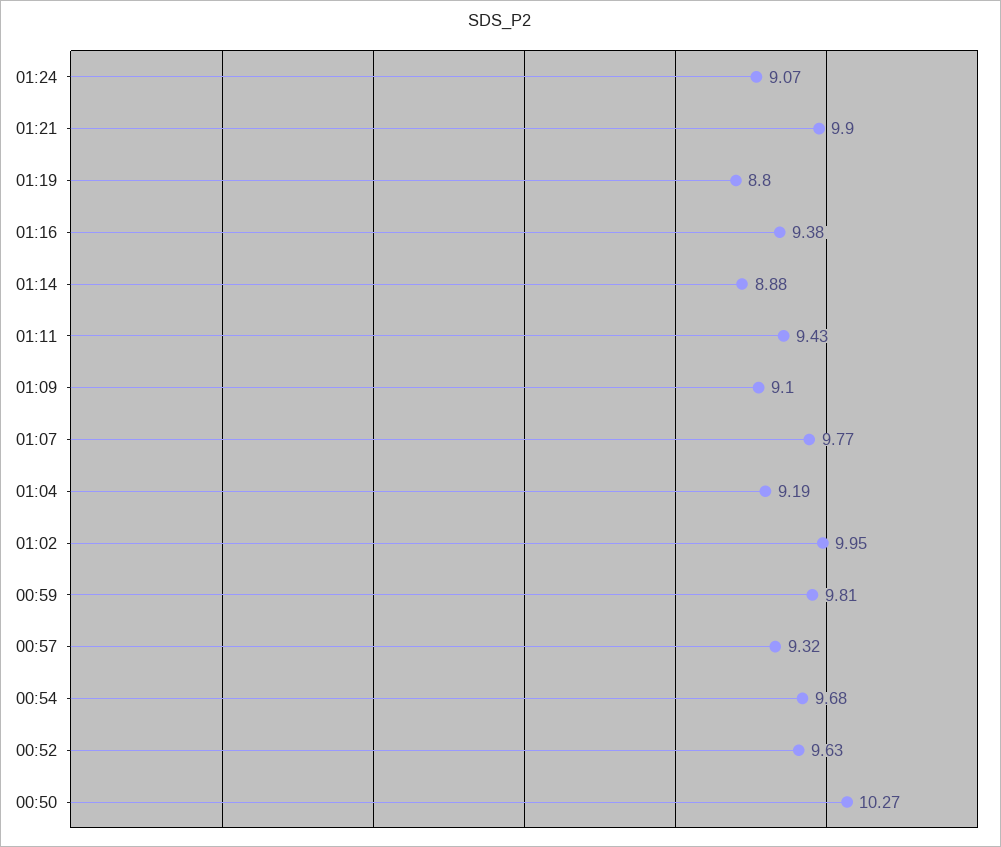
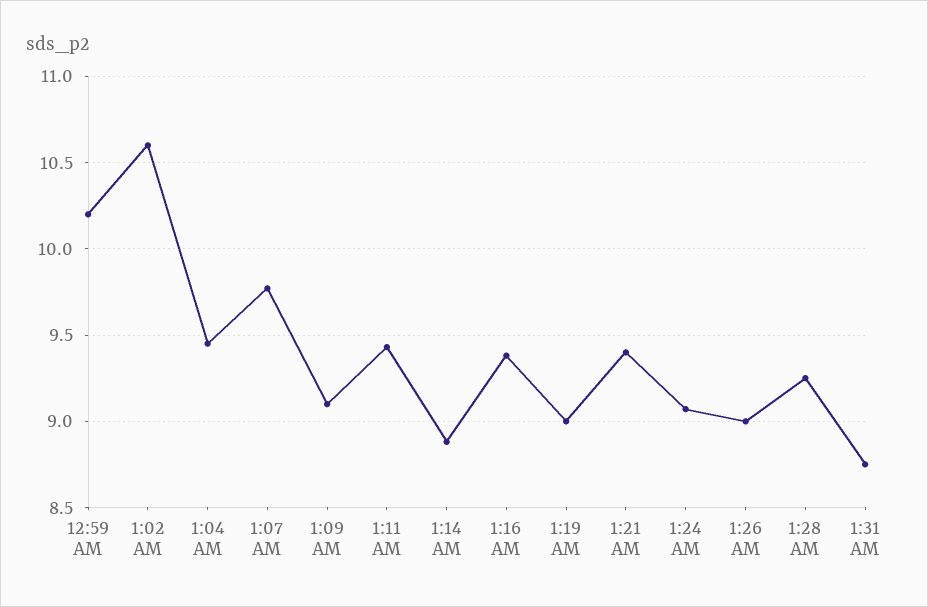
01:21: 9.9 -> 9.4
01:19: 8.8 -> 9
01:04: 9.19 -> 9.45
01:02: 9.95 -> 10.6
00:59: 9.81 -> 10.2
00:57: 9.32 -> none
00:54: 9.68 -> none
00:52: 9.63 -> none
00:50: 10.27 -> none
1:26 AM: none -> 9
1:28 AM: none -> 9.25
1:31 AM: none -> 8.75

